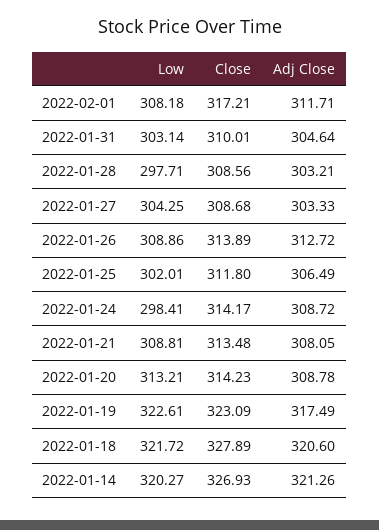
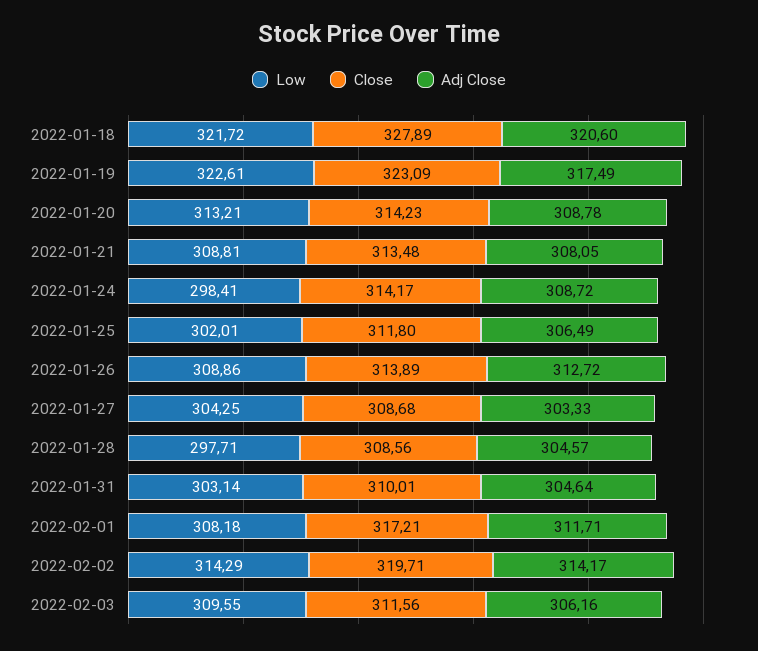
Adj Close, 2022-01-28: 303.21 -> 304.57
Low, 2022-01-14: 320.27 -> none
Close, 2022-01-14: 326.93 -> none
Adj Close, 2022-01-14: 321.26 -> none
Low, 2022-02-02: none -> 314.29
Close, 2022-02-02: none -> 319.71
Adj Close, 2022-02-02: none -> 314.17
Low, 2022-02-03: none -> 309.55
Close, 2022-02-03: none -> 311.56
Adj Close, 2022-02-03: none -> 306.16

